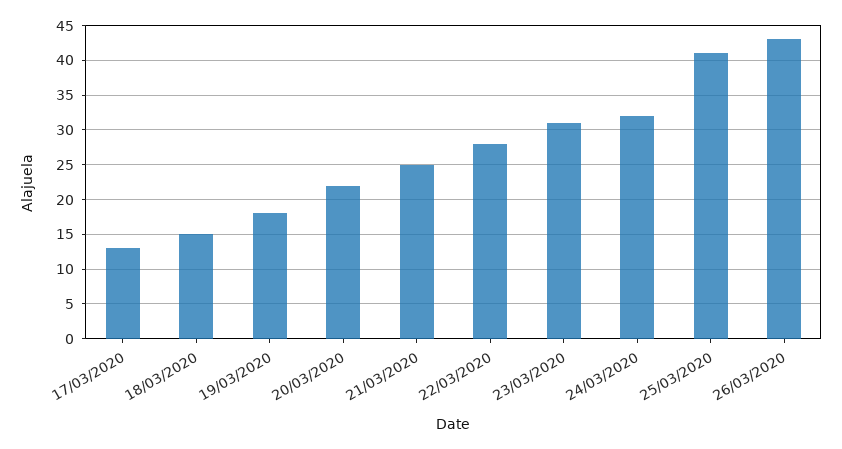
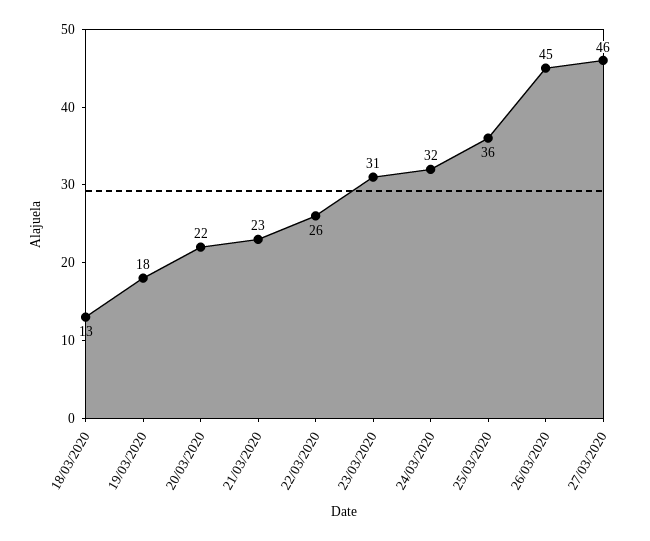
17/03/2020: 13 -> none
18/03/2020: 15 -> 13
21/03/2020: 25 -> 23
22/03/2020: 28 -> 26
25/03/2020: 41 -> 36
26/03/2020: 43 -> 45
27/03/2020: none -> 46

